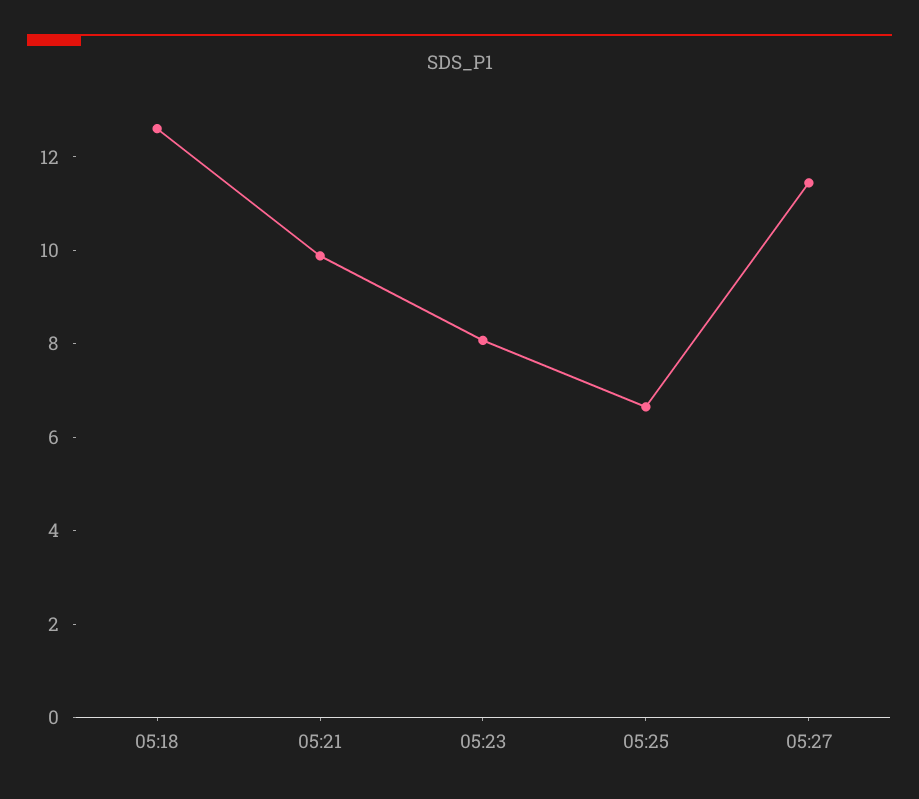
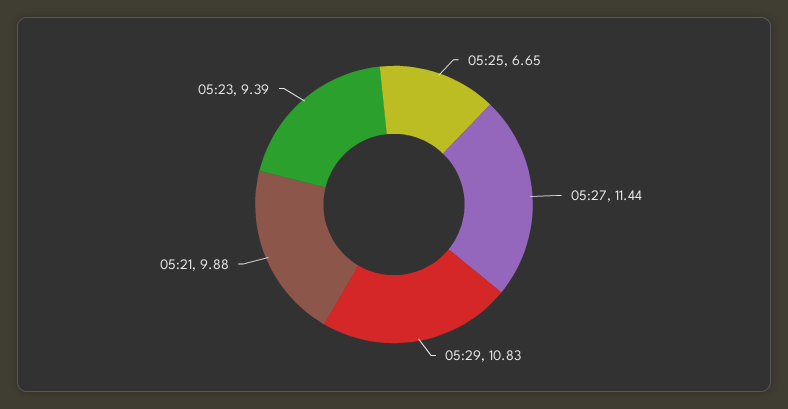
05:18: 12.5 -> none
05:23: 8 -> 9.39
05:29: none -> 10.83

